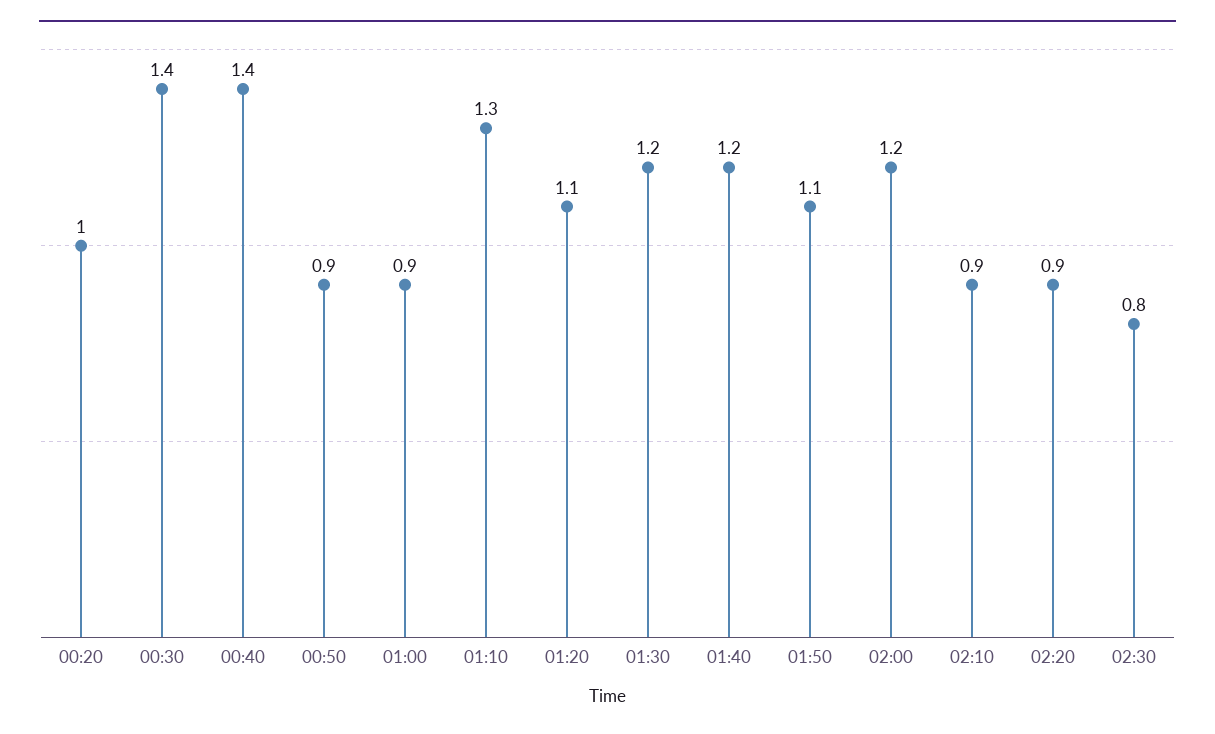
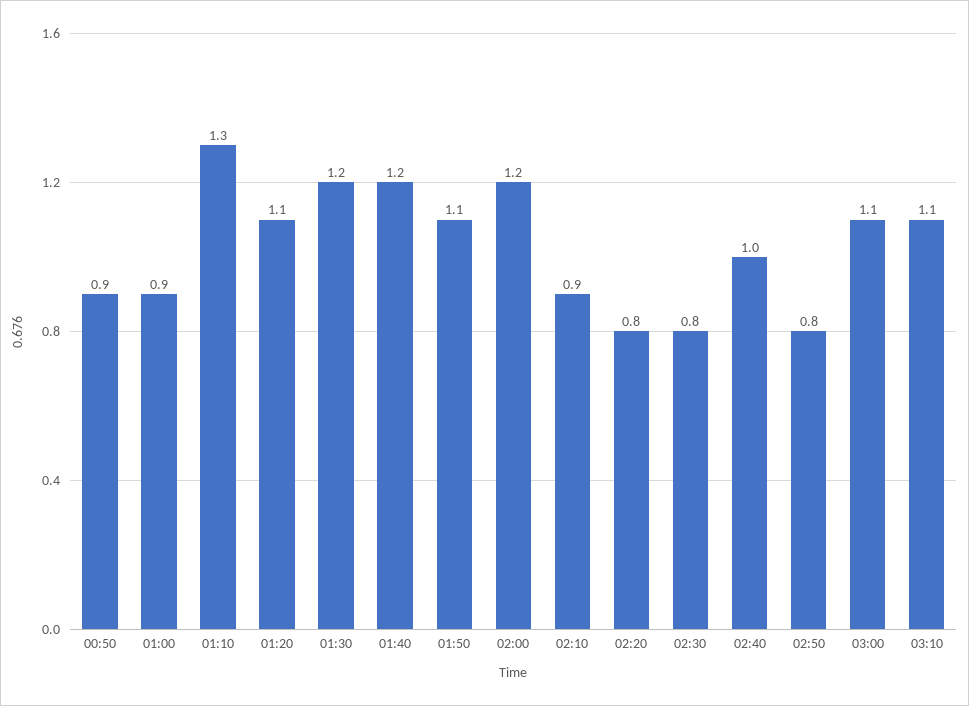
00:20: 1 -> none
00:30: 1.4 -> none
00:40: 1.4 -> none
02:20: 0.9 -> 0.8
02:40: none -> 1
02:50: none -> 0.8
03:00: none -> 1.1
03:10: none -> 1.1

